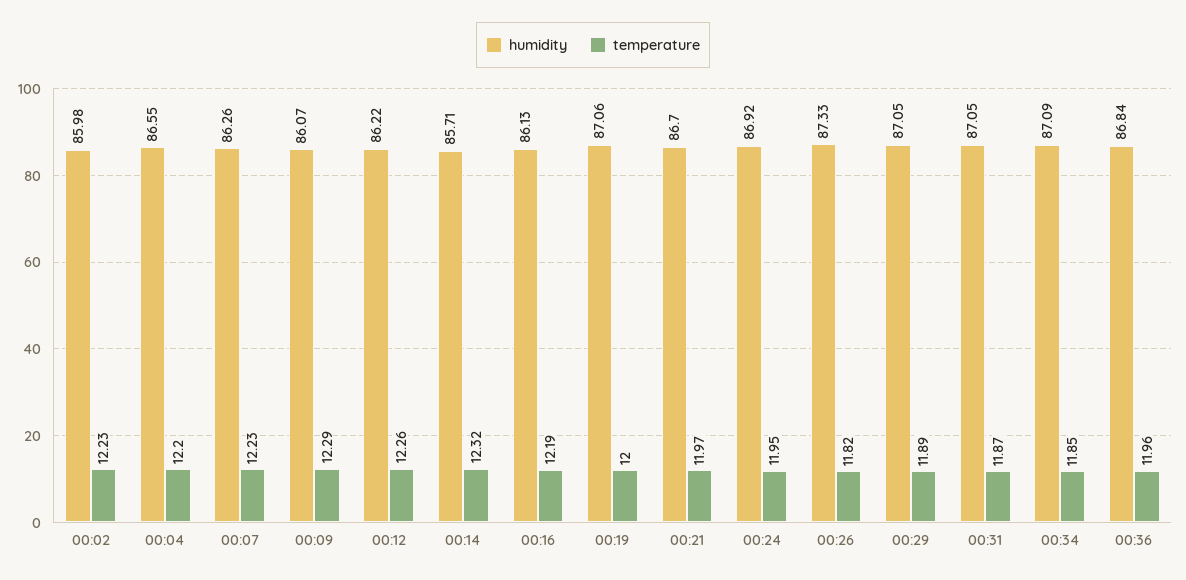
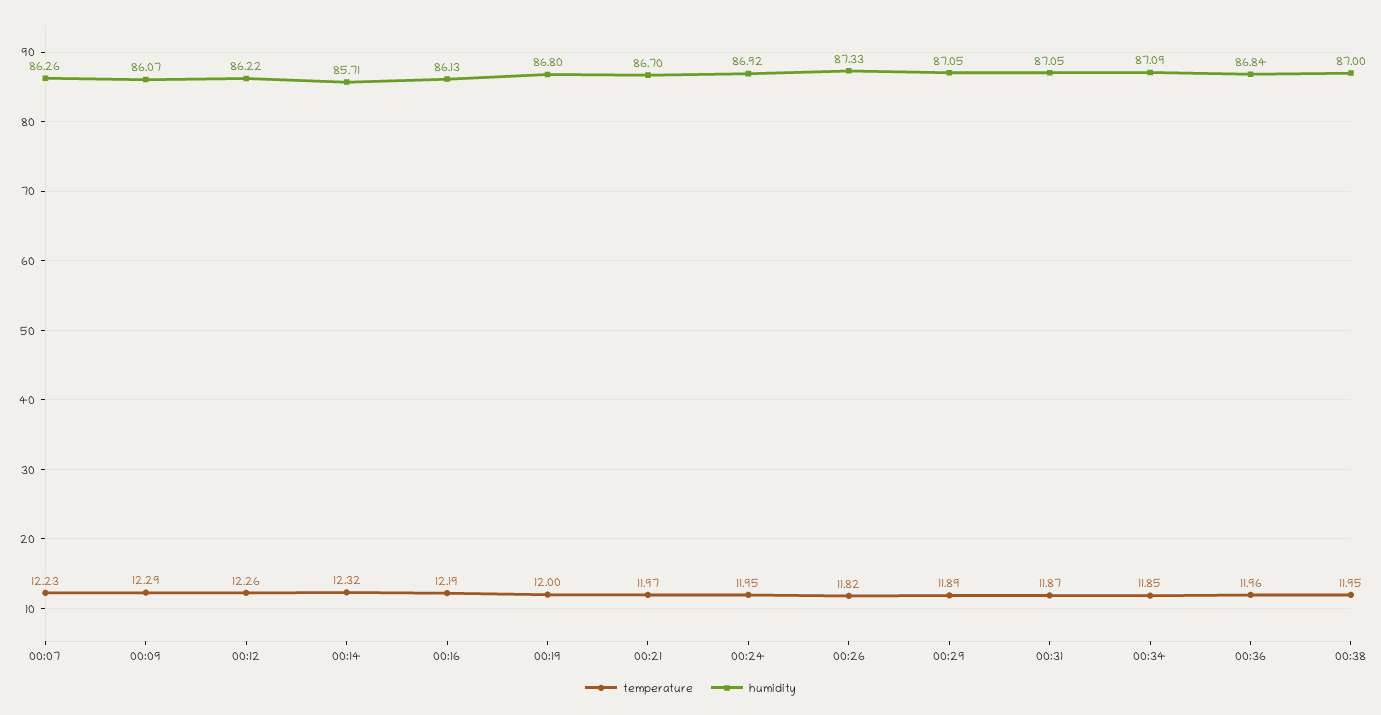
humidity, 00:02: 85.98 -> none
temperature, 00:02: 12.23 -> none
humidity, 00:04: 86.55 -> none
temperature, 00:04: 12.2 -> none
humidity, 00:19: 87.06 -> 86.8
temperature, 00:38: none -> 11.95
humidity, 00:38: none -> 87

